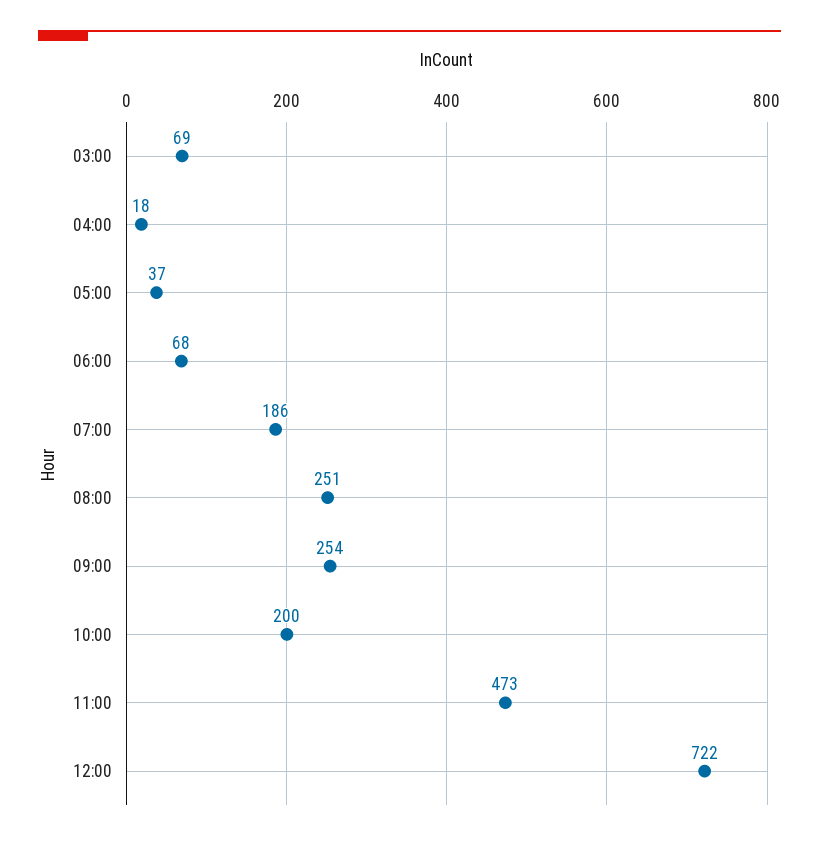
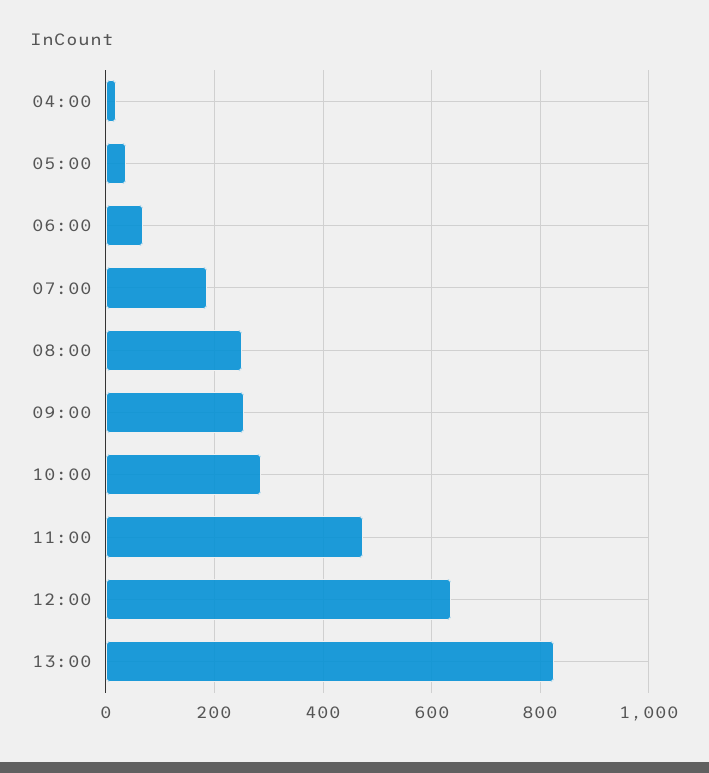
03:00: 69 -> none
10:00: 200 -> 280
12:00: 722 -> 640
13:00: none -> 820

